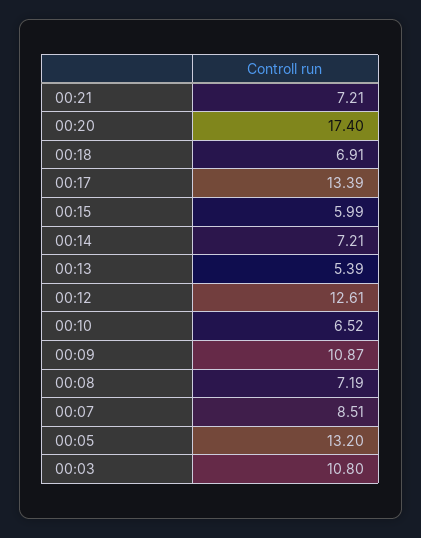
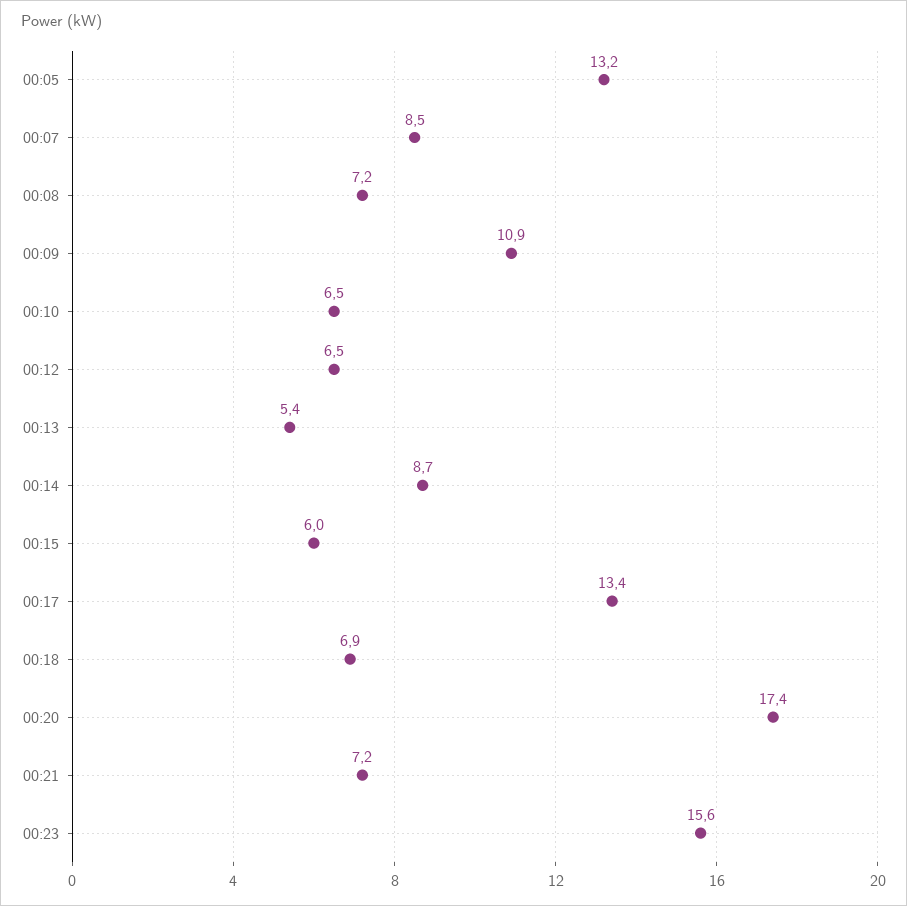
00:14: 7.21 -> 8.7
00:12: 12.61 -> 6.5
00:03: 10.8 -> none
00:23: none -> 15.6

